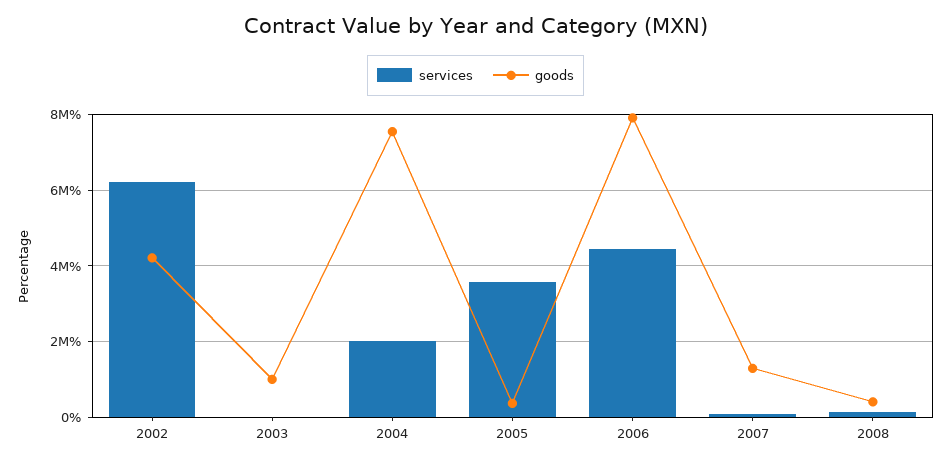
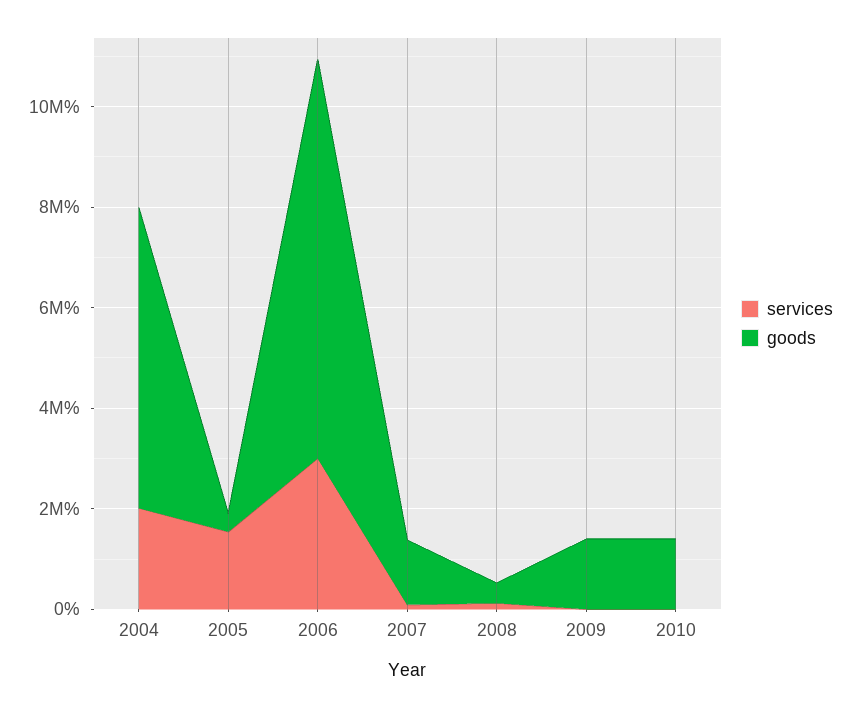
services, 2002: 6200000 -> none
goods, 2002: 4200000 -> none
services, 2003: 0 -> none
goods, 2003: 1000000 -> none
goods, 2004: 7600000 -> 6000000
services, 2005: 3600000 -> 1500000
services, 2006: 4400000 -> 3000000
services, 2009: none -> 0
goods, 2009: none -> 1500000
services, 2010: none -> 0
goods, 2010: none -> 1500000

